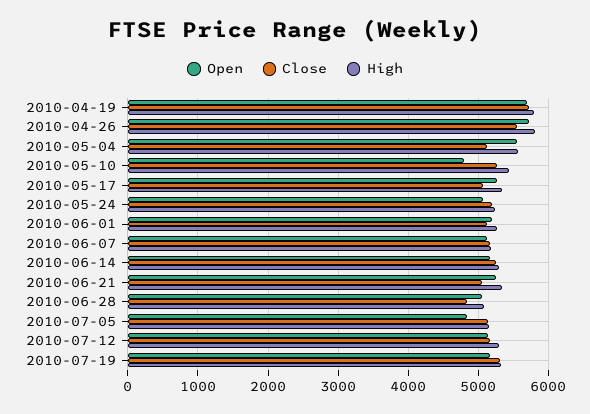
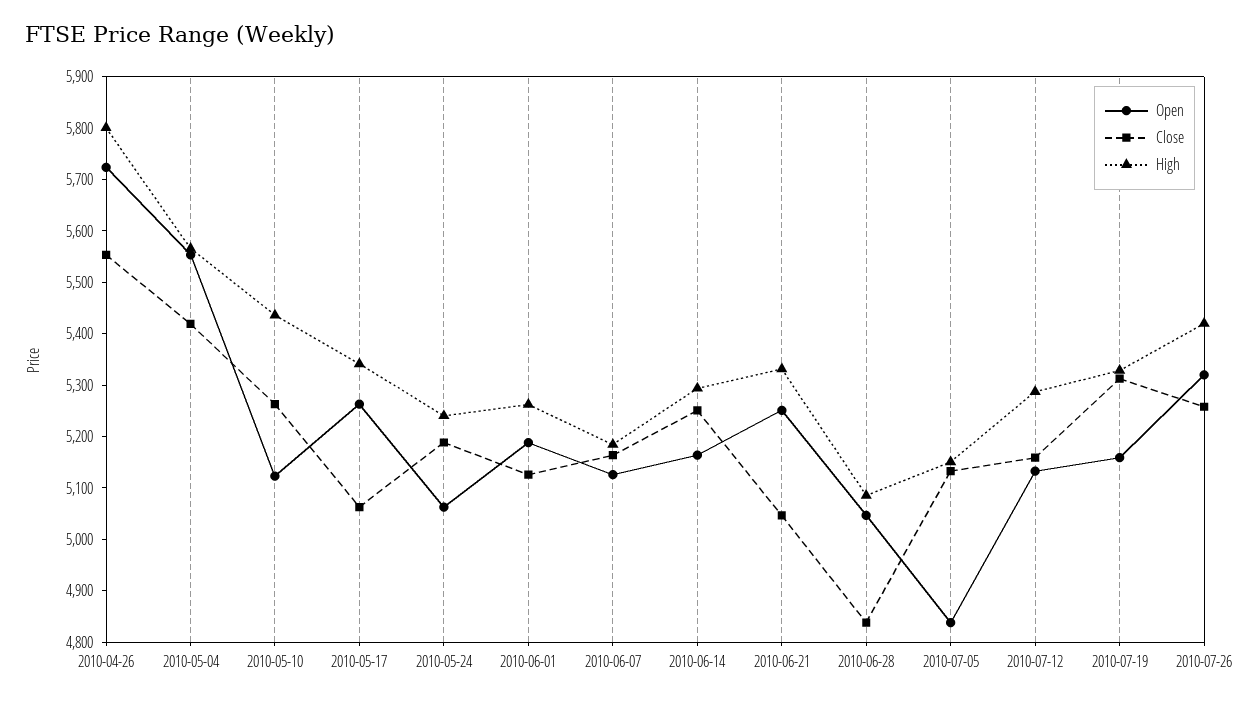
Open, 2010-04-19: 5700 -> none
Close, 2010-04-19: 5700 -> none
High, 2010-04-19: 5800 -> none
Close, 2010-05-04: 5100 -> 5420
Open, 2010-05-10: 4800 -> 5120
Open, 2010-07-26: none -> 5320
Close, 2010-07-26: none -> 5260
High, 2010-07-26: none -> 5420

